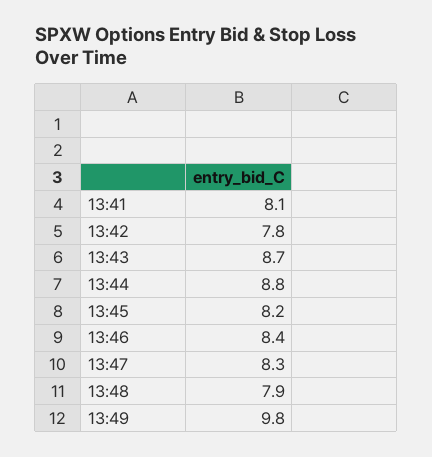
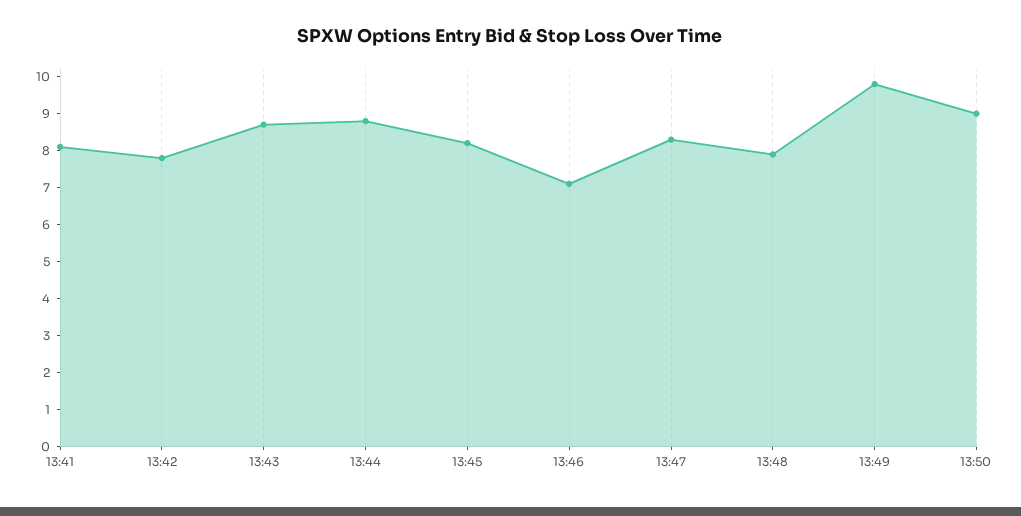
13:46: 8.4 -> 7
13:50: none -> 9

